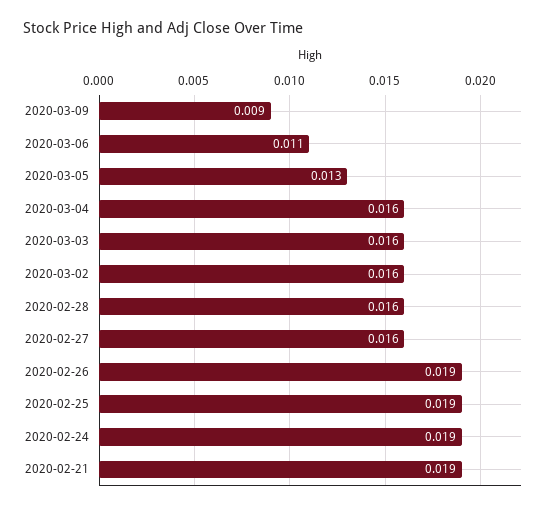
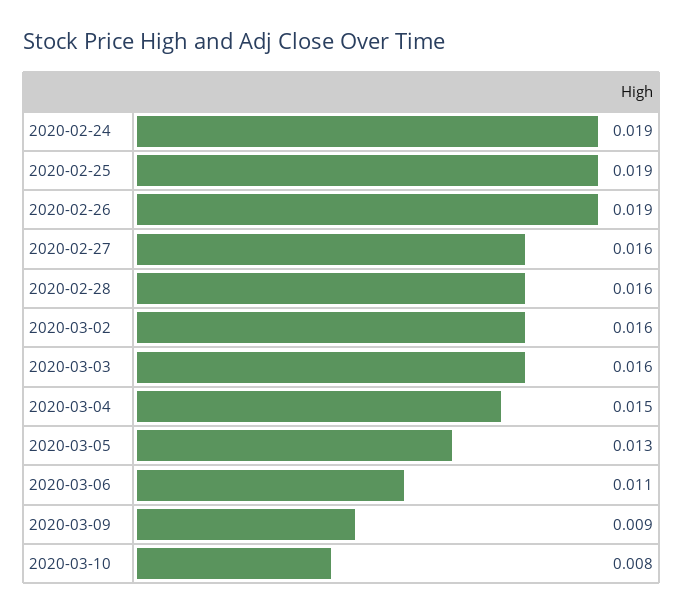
2020-03-04: 0.016 -> 0.015
2020-02-21: 0.019 -> none
2020-03-10: none -> 0.008

